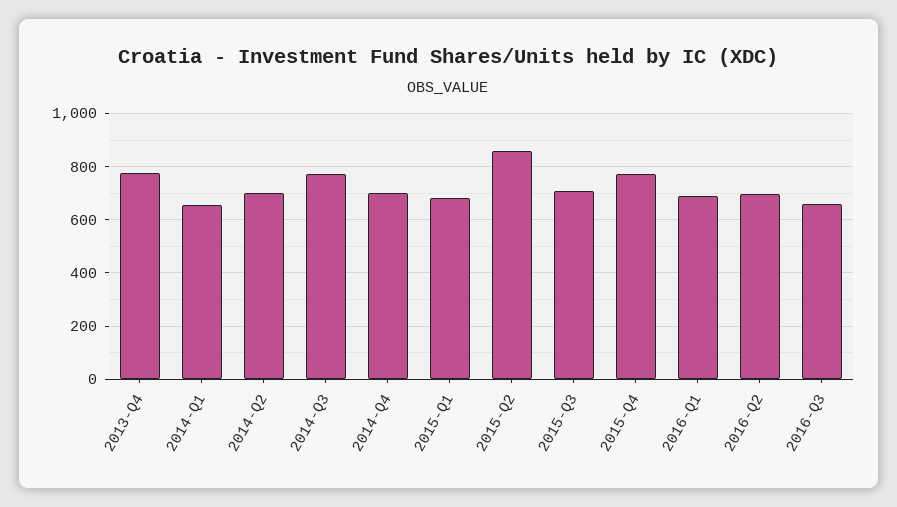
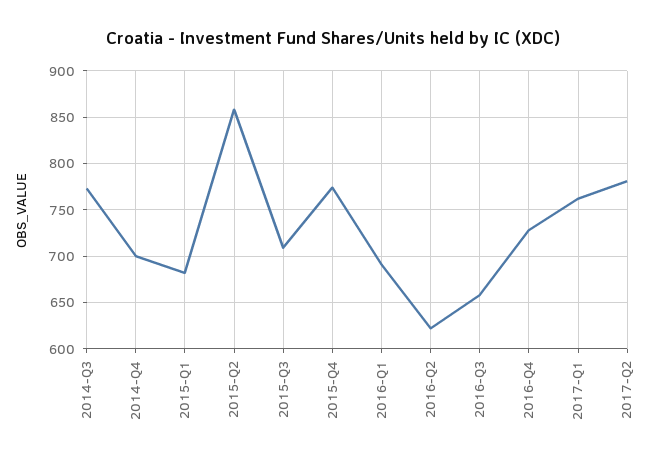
2013-Q4: 775 -> none
2014-Q1: 650 -> none
2014-Q2: 700 -> none
2016-Q2: 700 -> 620
2016-Q4: none -> 730
2017-Q1: none -> 760
2017-Q2: none -> 780

